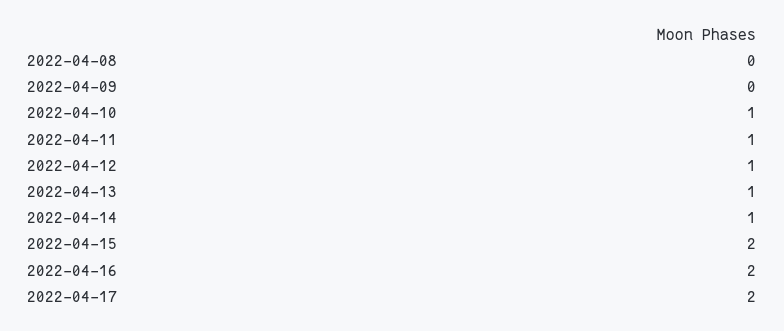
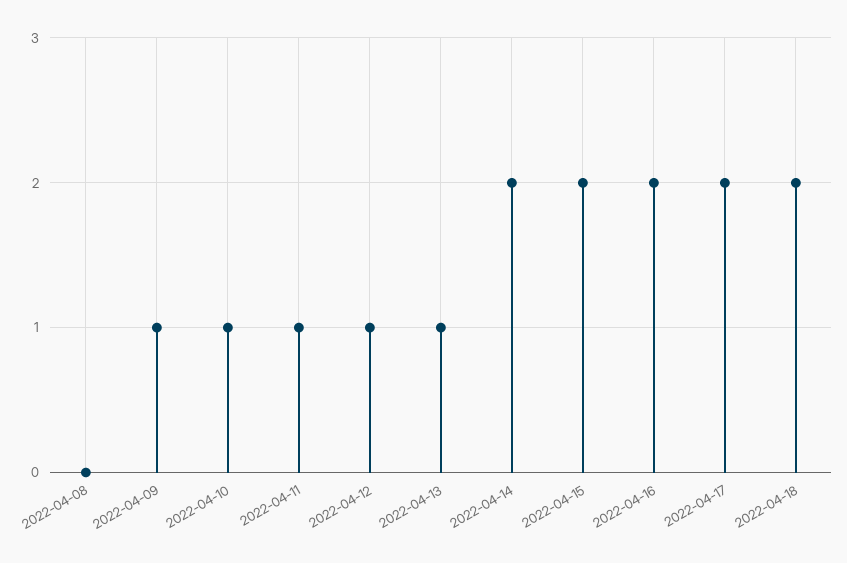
2022-04-09: 0 -> 1
2022-04-14: 1 -> 2
2022-04-18: none -> 2

